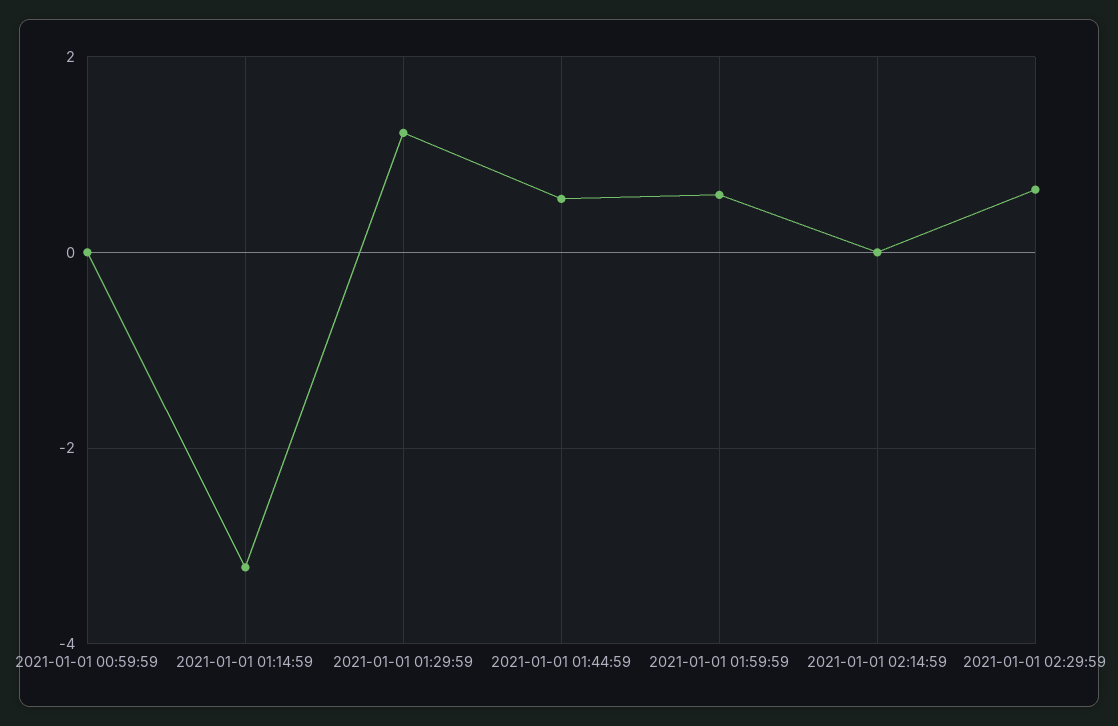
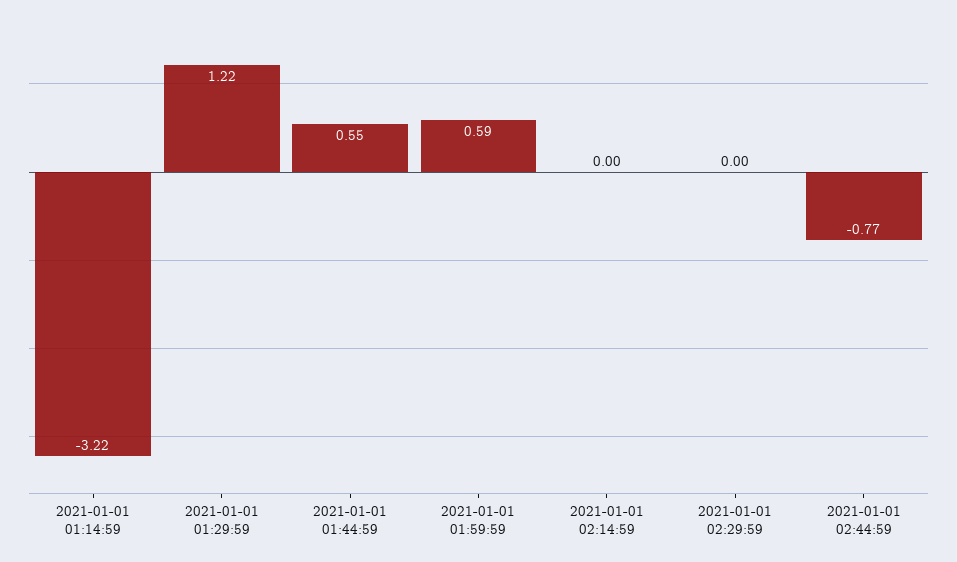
2021-01-01 00:59:59: 0 -> none
2021-01-01 02:29:59: 0.6 -> 0
2021-01-01 02:44:59: none -> -0.77

